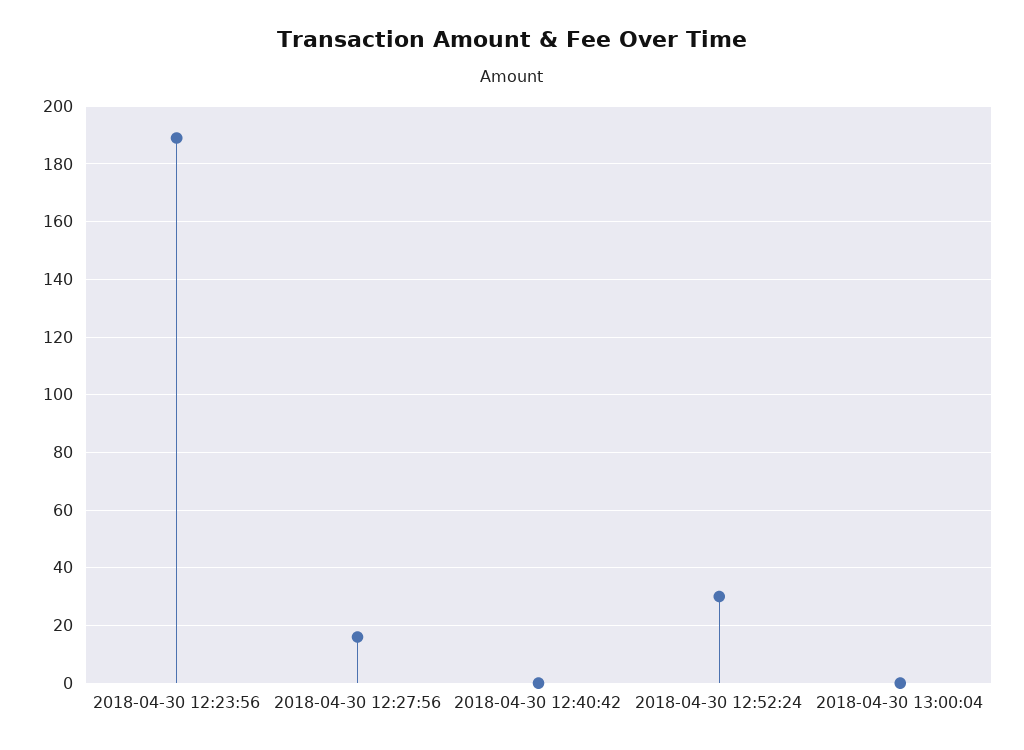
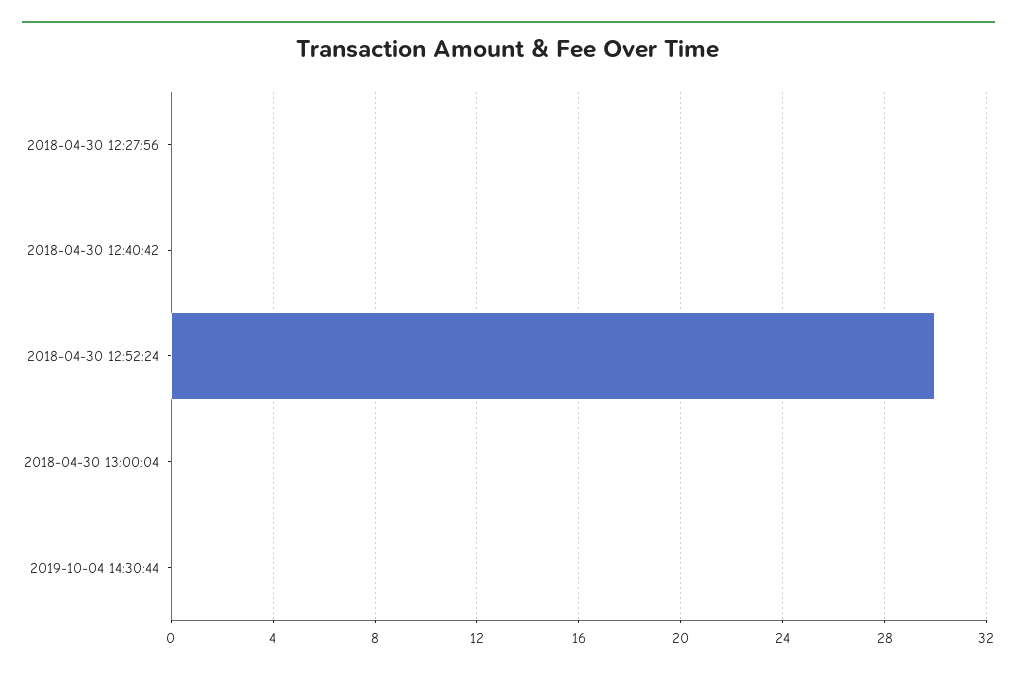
2018-04-30 12:23:56: 190 -> none
2018-04-30 12:27:56: 15 -> 0
2019-10-04 14:30:44: none -> 0

